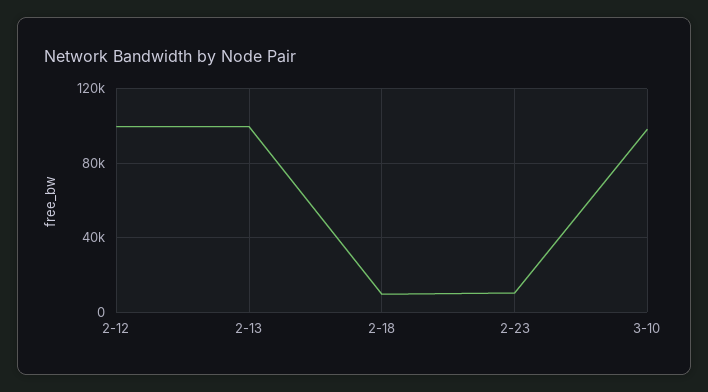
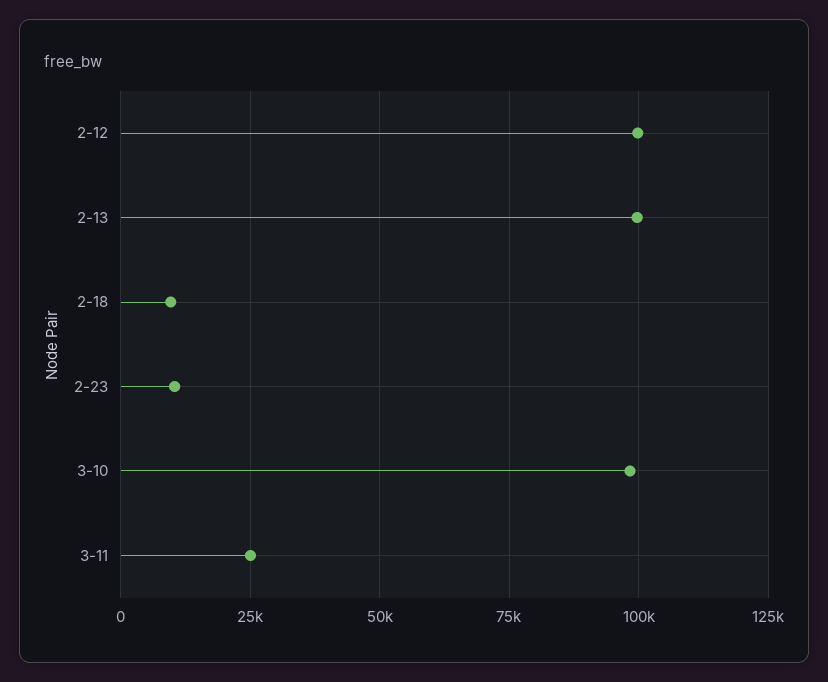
3-11: none -> 25000

